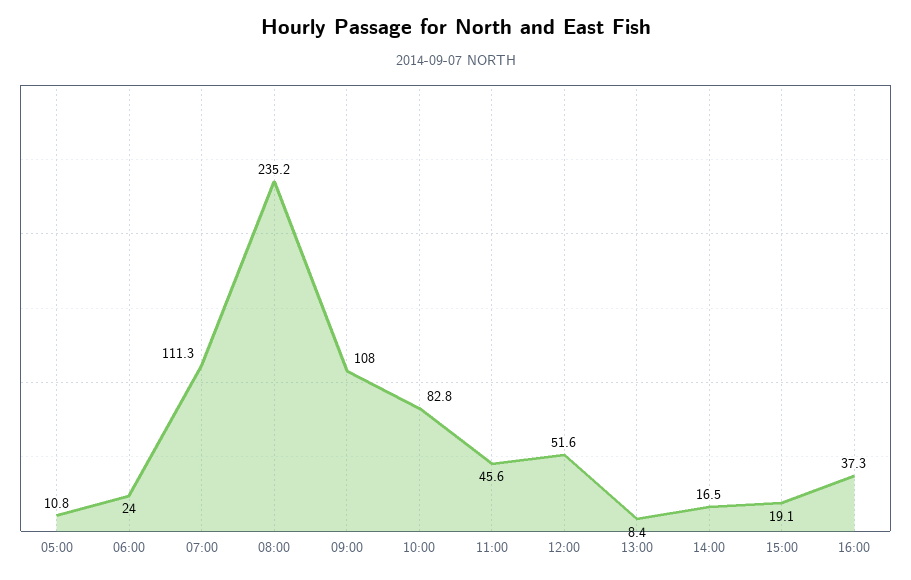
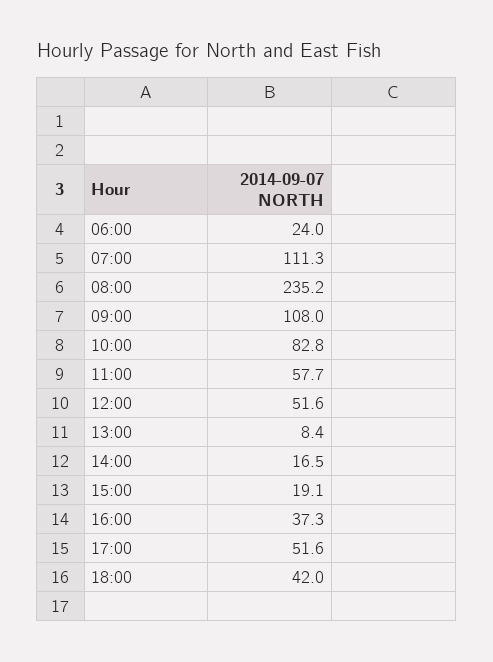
05:00: 10.8 -> none
11:00: 45.6 -> 57.7
17:00: none -> 51.6
18:00: none -> 42

